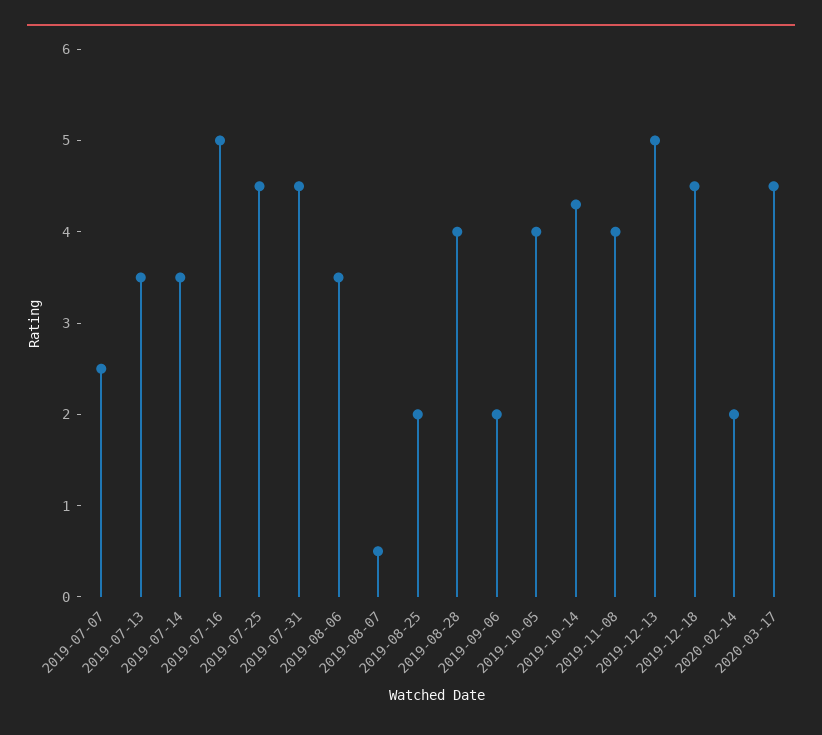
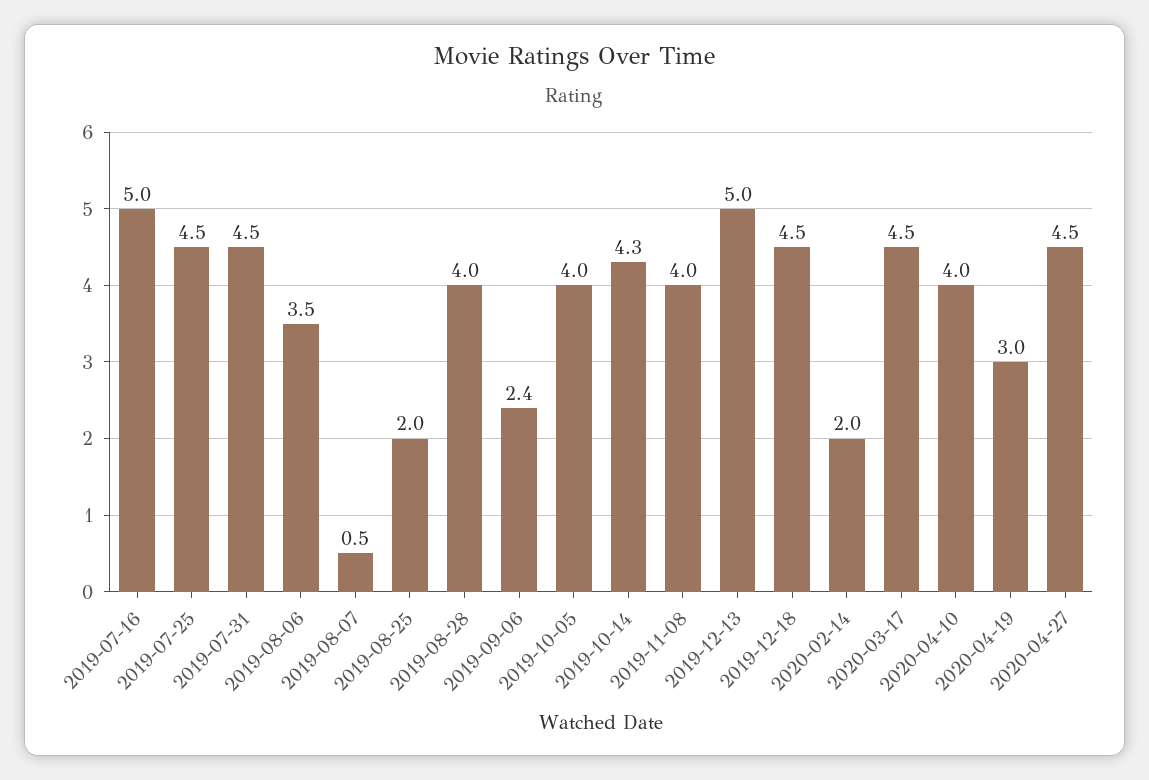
2019-07-07: 2.5 -> none
2019-07-13: 3.5 -> none
2019-07-14: 3.5 -> none
2019-09-06: 2 -> 2.4
2020-04-10: none -> 4
2020-04-19: none -> 3
2020-04-27: none -> 4.5

